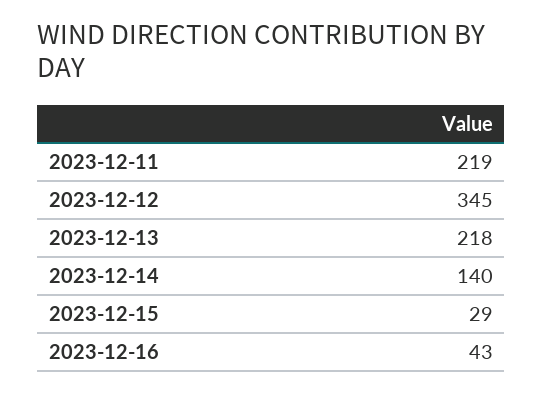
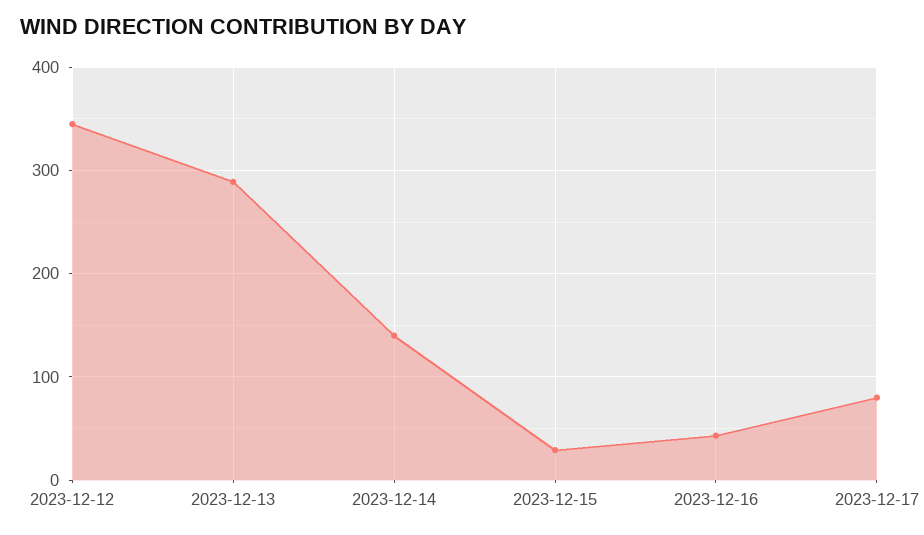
2023-12-11: 219 -> none
2023-12-13: 218 -> 290
2023-12-17: none -> 80

